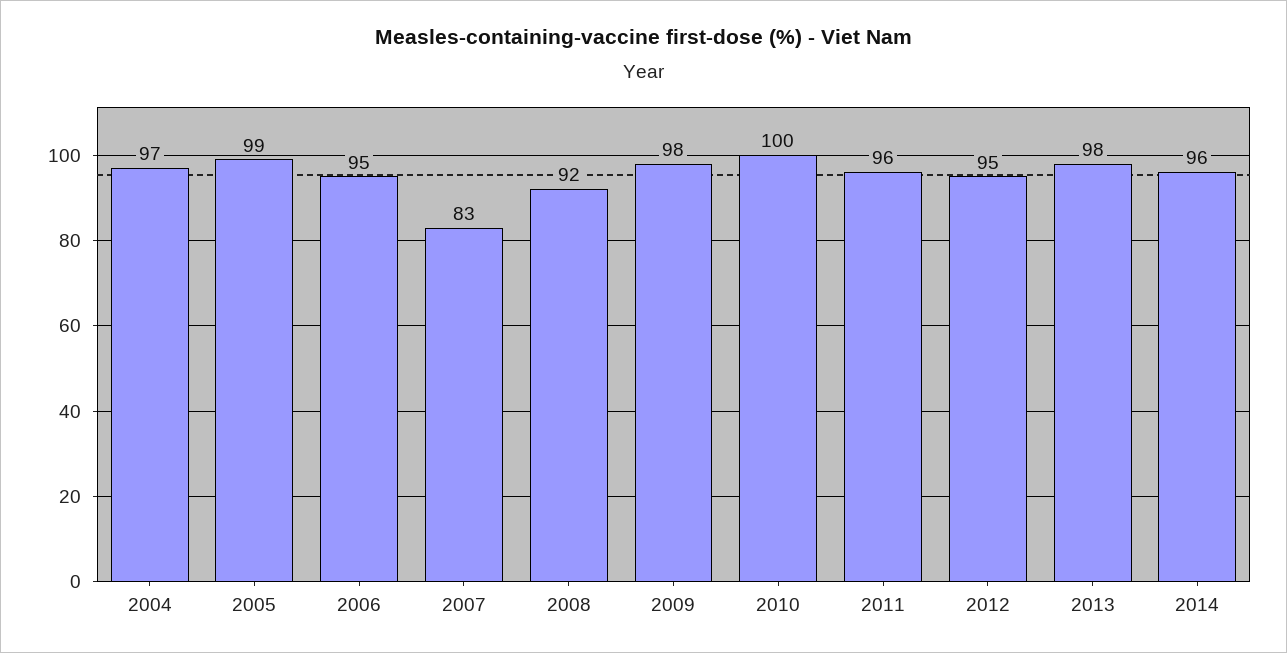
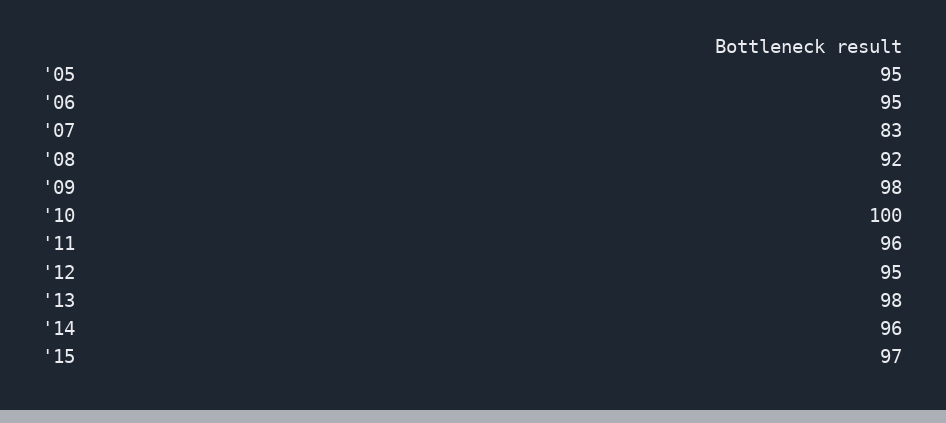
2004: 97 -> none
2005: 99 -> 95
'15: none -> 97

